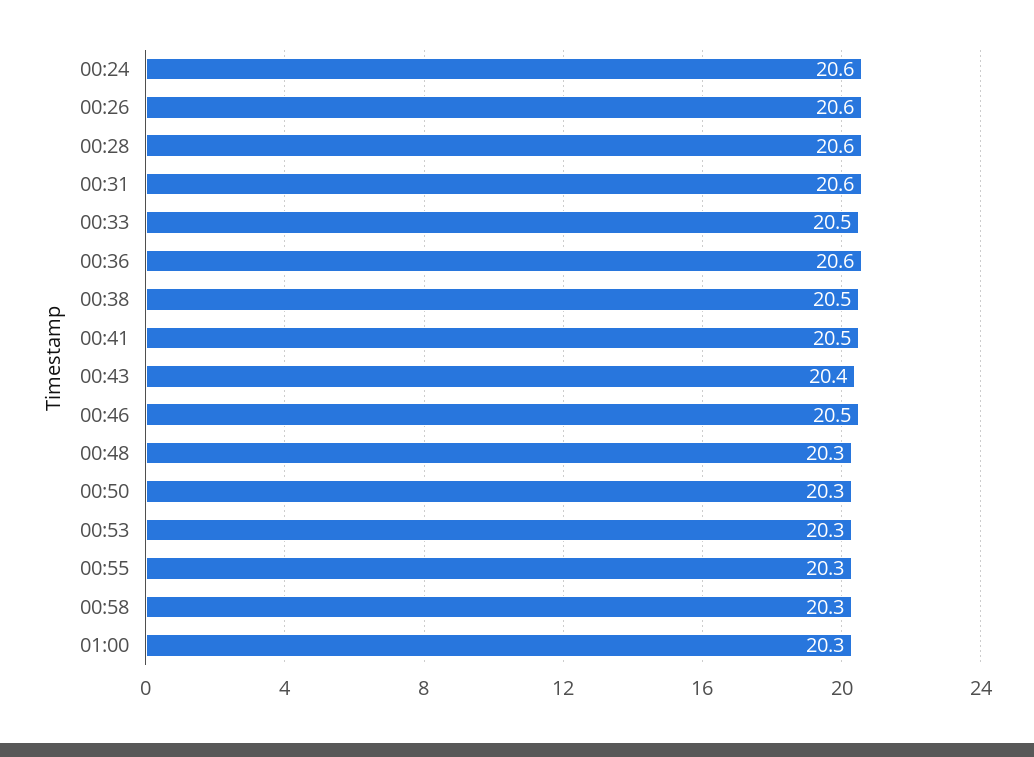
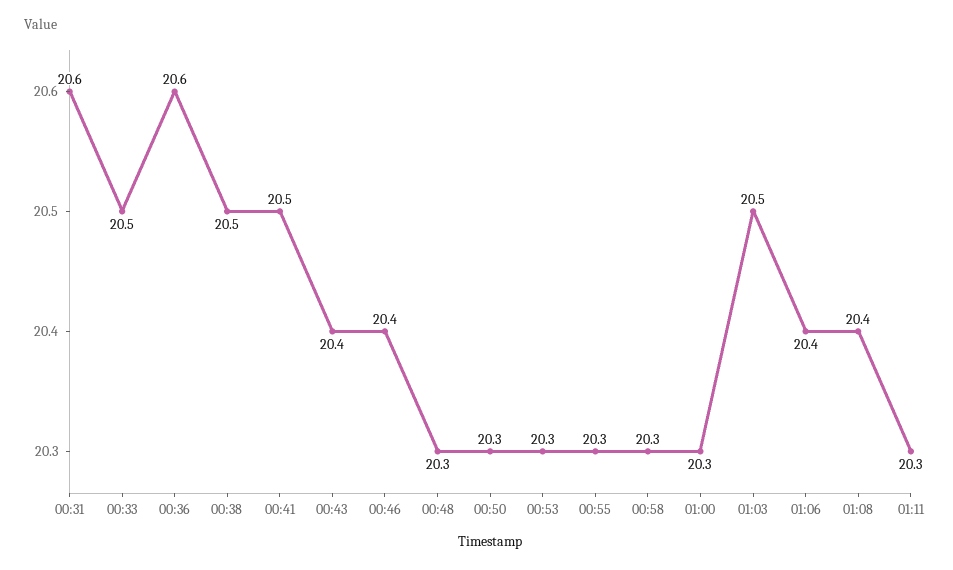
00:24: 20.6 -> none
00:26: 20.6 -> none
00:28: 20.6 -> none
00:46: 20.5 -> 20.4
01:03: none -> 20.5
01:06: none -> 20.4
01:08: none -> 20.4
01:11: none -> 20.3

